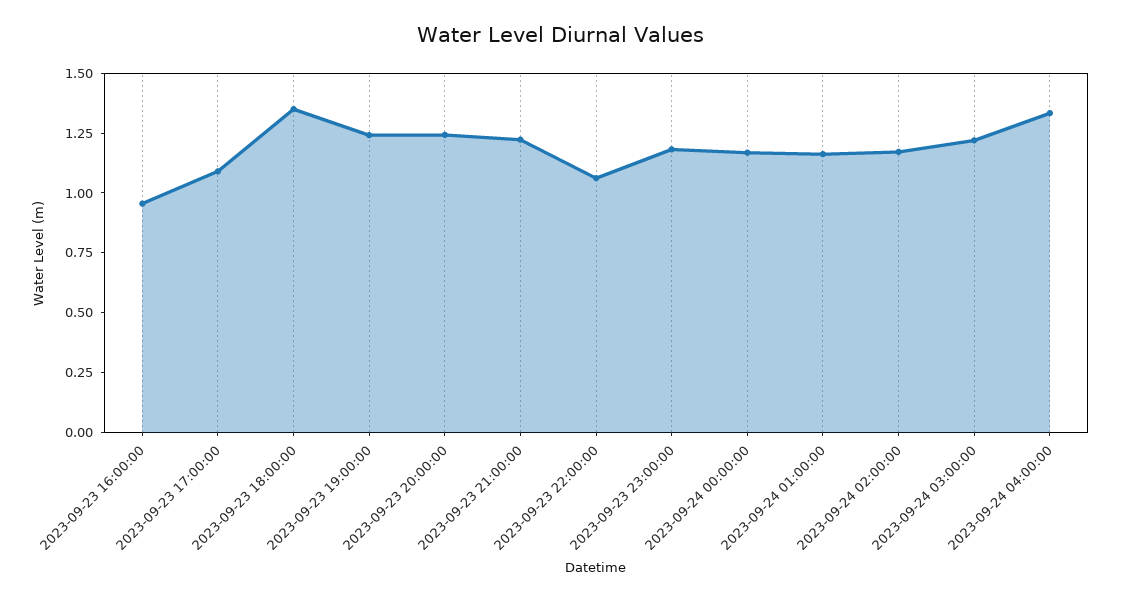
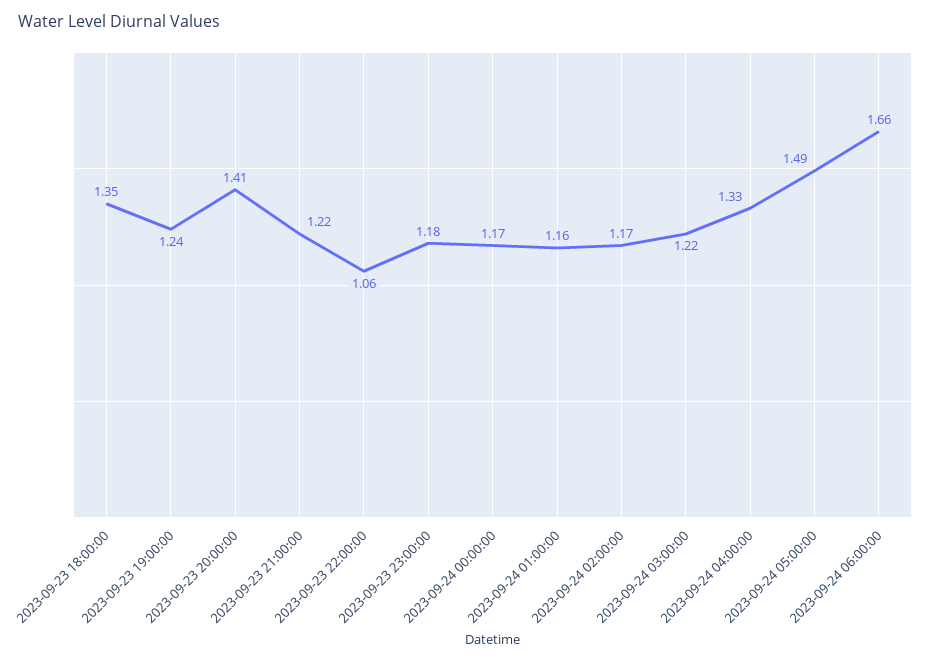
2023-09-23 16:00:00: 0.95 -> none
2023-09-23 17:00:00: 1.1 -> none
2023-09-23 20:00:00: 1.25 -> 1.41
2023-09-24 05:00:00: none -> 1.49
2023-09-24 06:00:00: none -> 1.66

